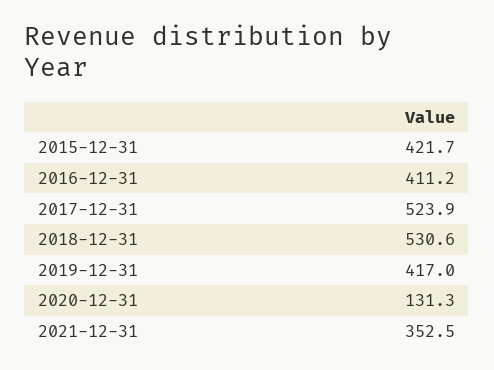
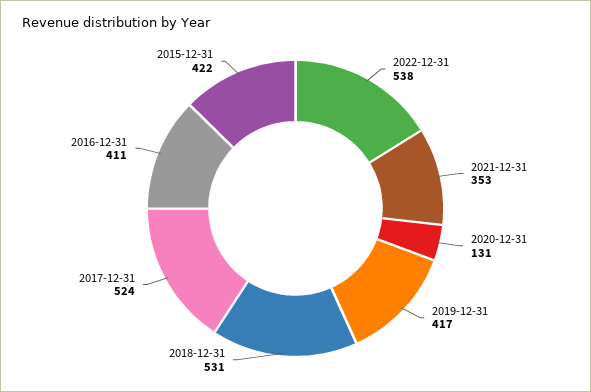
2022-12-31: none -> 538

